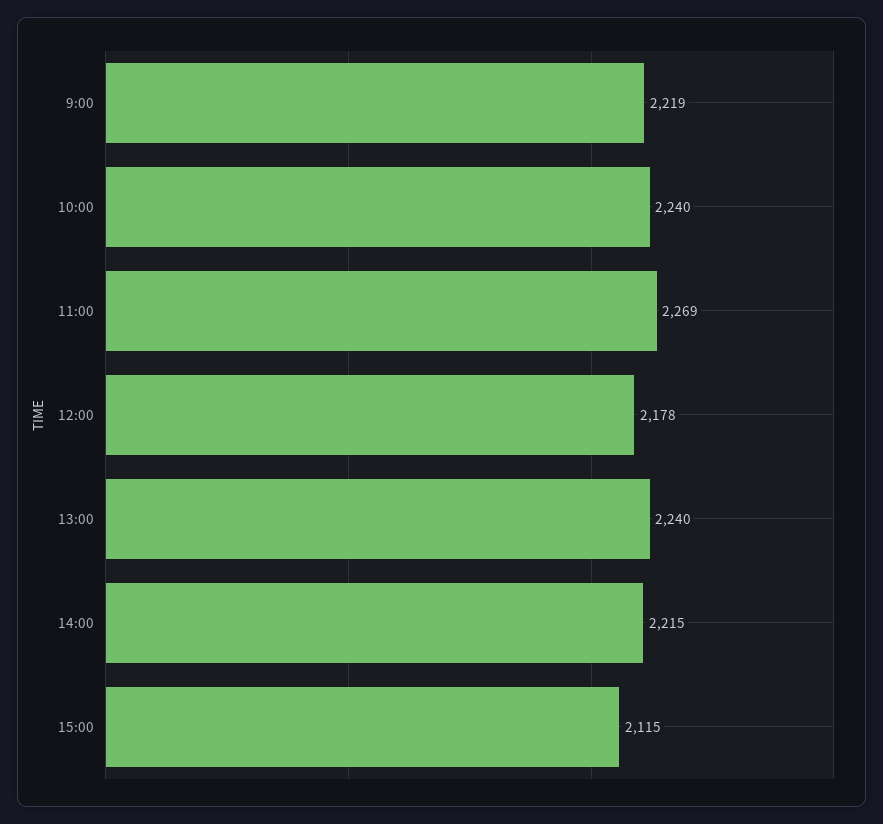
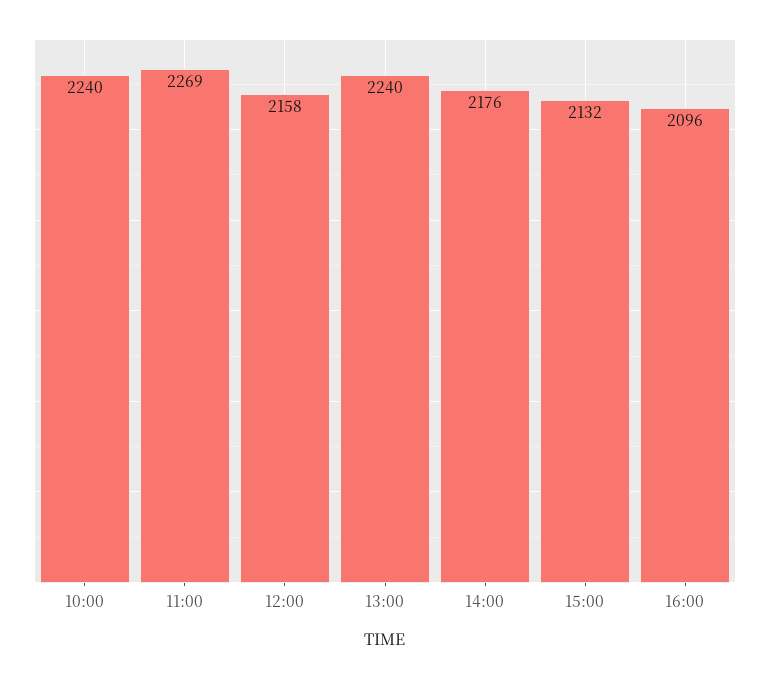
9:00: 2219 -> none
12:00: 2178 -> 2158
14:00: 2215 -> 2176
15:00: 2115 -> 2132
16:00: none -> 2096

